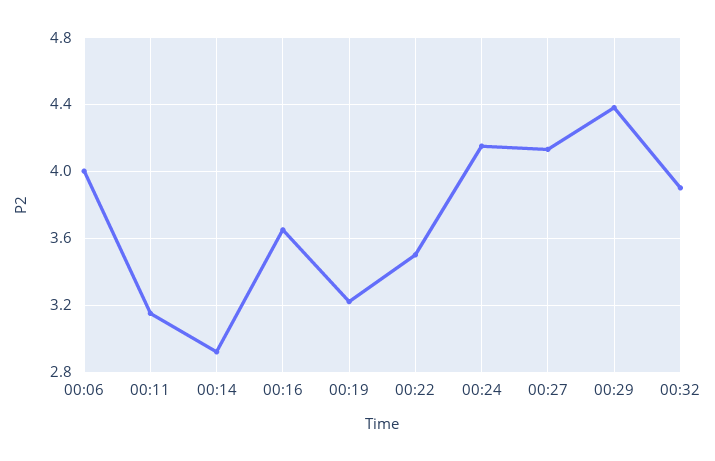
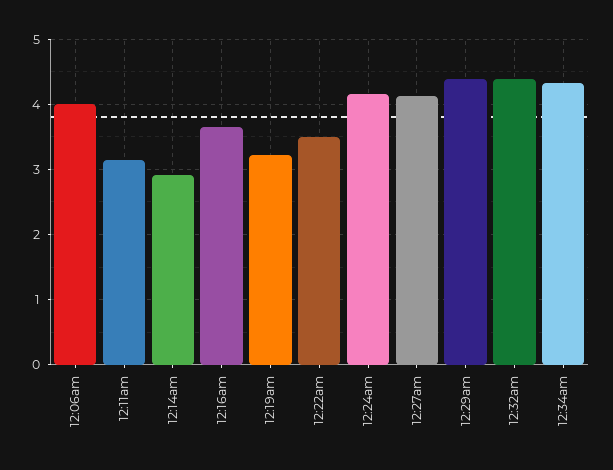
00:32: 3.9 -> 4.4
12:34am: none -> 4.3

